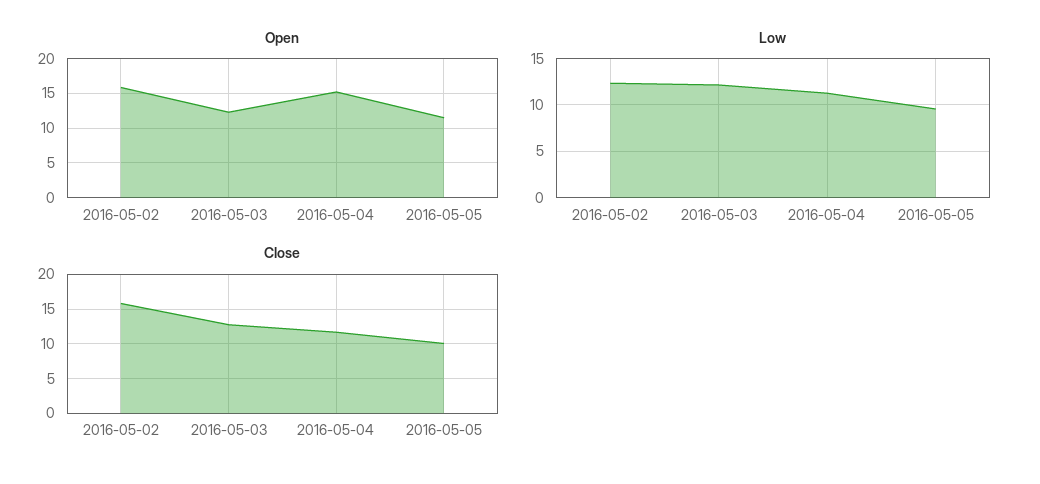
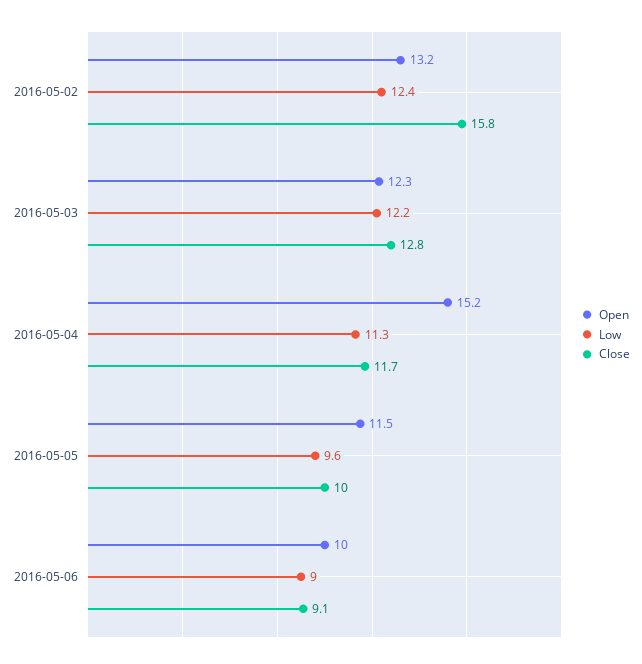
Open, 2016-05-02: 16 -> 13.2
Open, 2016-05-06: none -> 10
Low, 2016-05-06: none -> 9
Close, 2016-05-06: none -> 9.1

